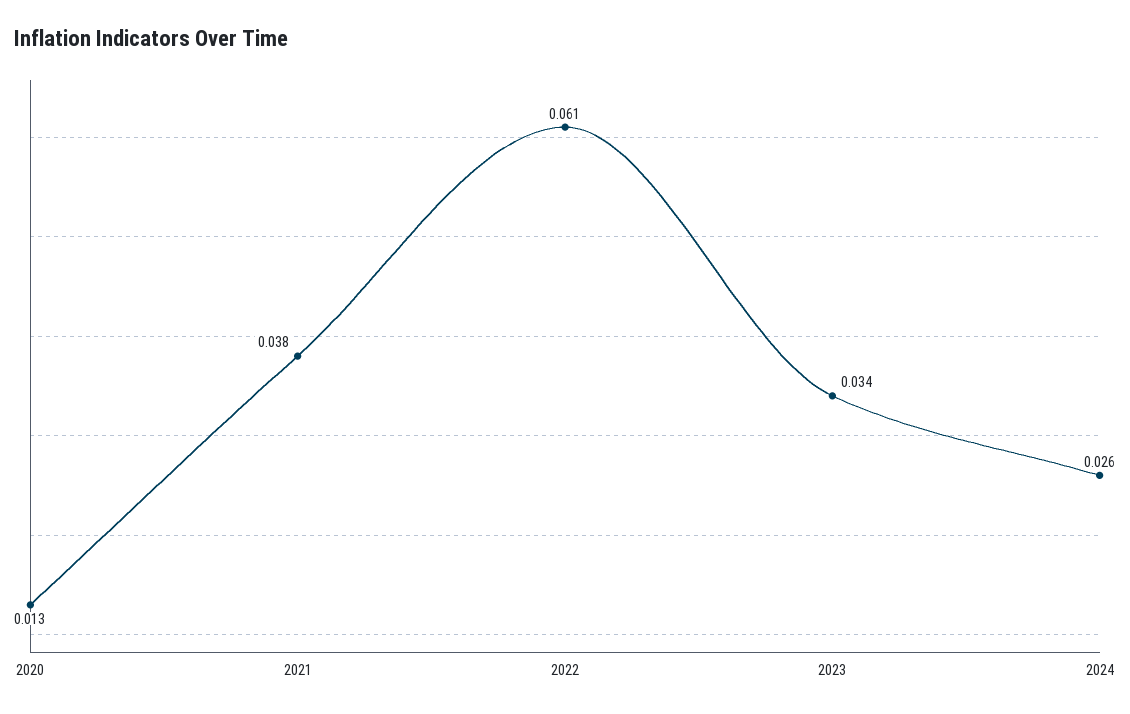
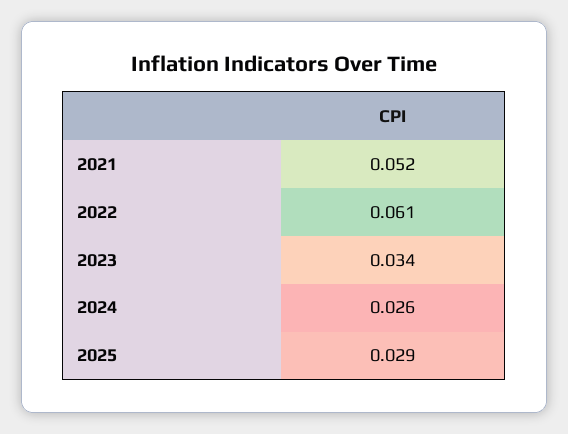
2020: 0.013 -> none
2021: 0.038 -> 0.052
2025: none -> 0.029

